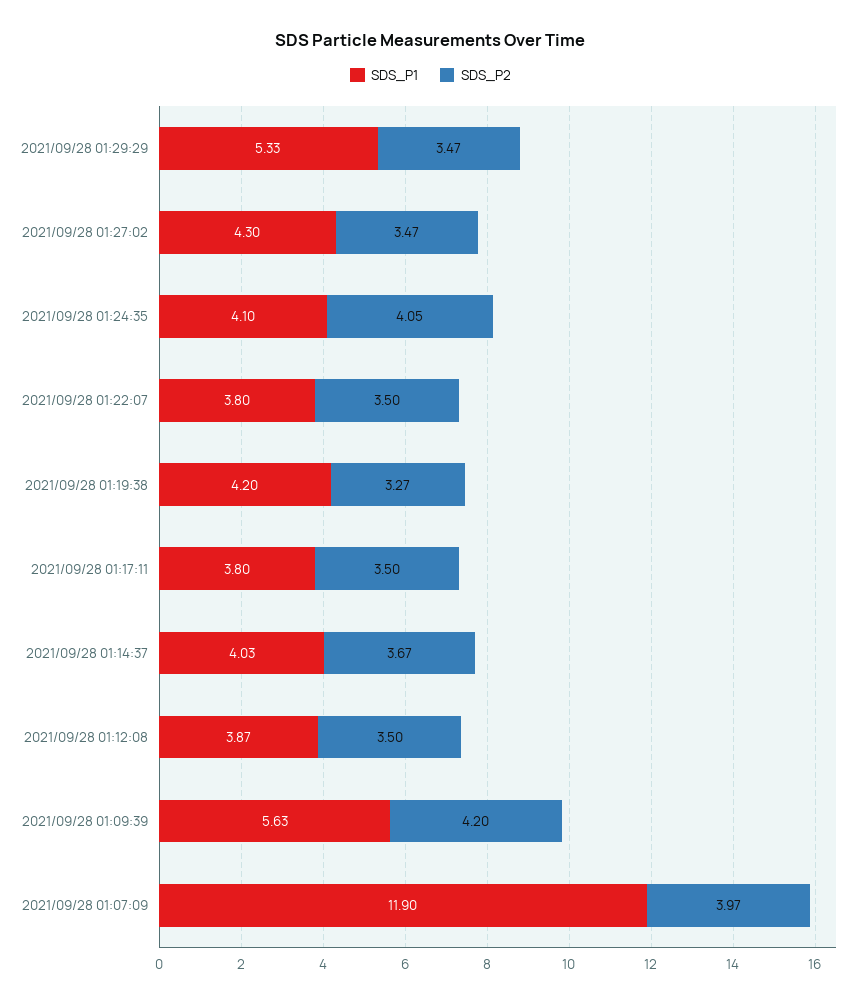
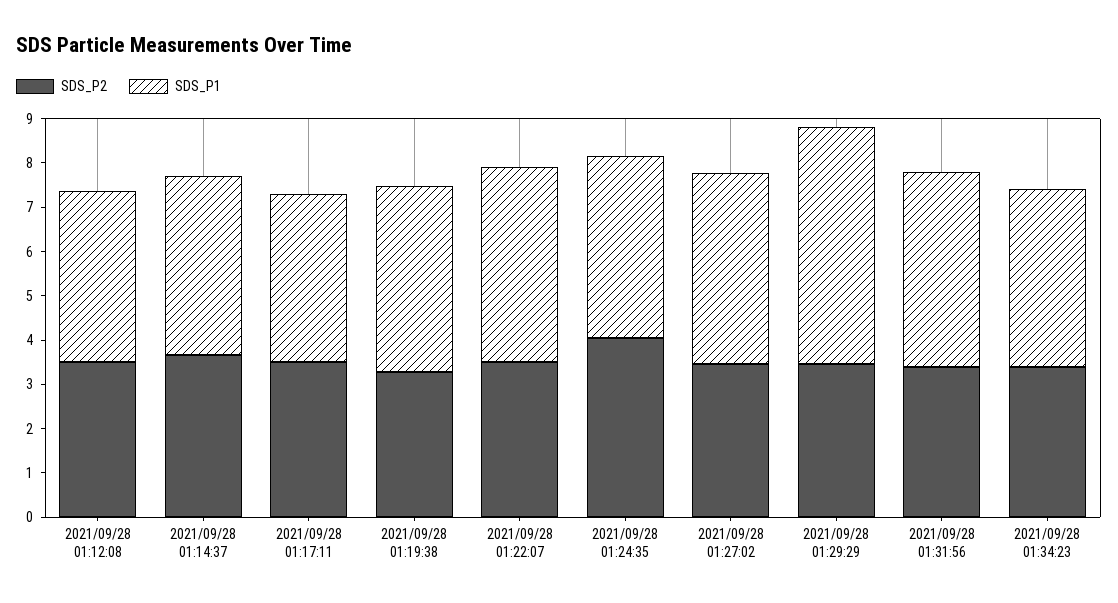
SDS_P1, 2021/09/28 01:22:07: 3.8 -> 4.4
SDS_P1, 2021/09/28 01:09:39: 5.63 -> none
SDS_P2, 2021/09/28 01:09:39: 4.2 -> none
SDS_P1, 2021/09/28 01:07:09: 11.9 -> none
SDS_P2, 2021/09/28 01:07:09: 3.97 -> none
SDS_P2, 2021/09/28 01:31:56: none -> 3.4
SDS_P1, 2021/09/28 01:31:56: none -> 4.4
SDS_P2, 2021/09/28 01:34:23: none -> 3.4
SDS_P1, 2021/09/28 01:34:23: none -> 4

